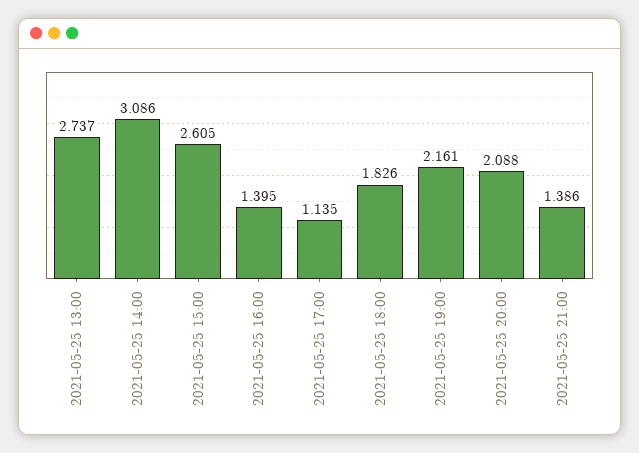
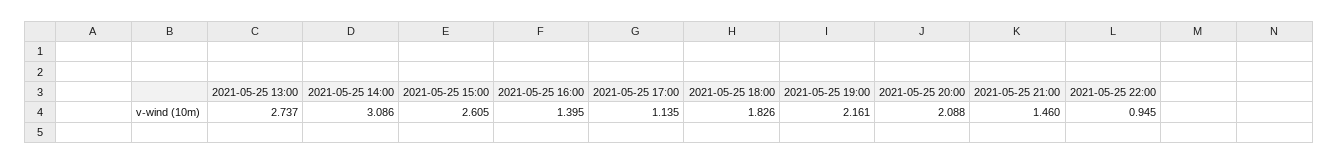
2021-05-25 21:00: 1.386 -> 1.46
2021-05-25 22:00: none -> 0.945

